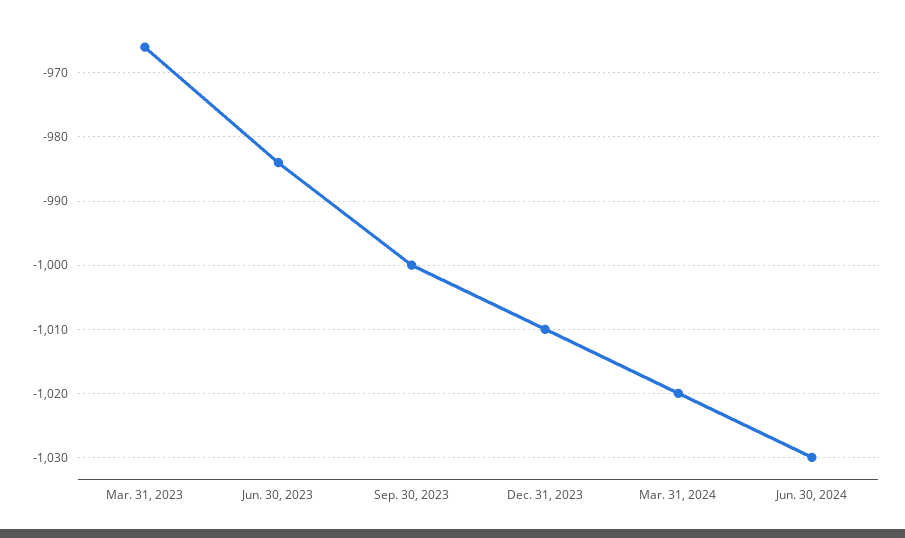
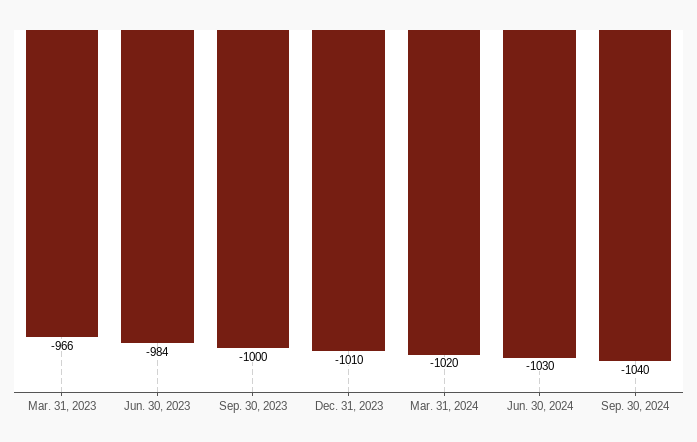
Sep. 30, 2024: none -> -1040

